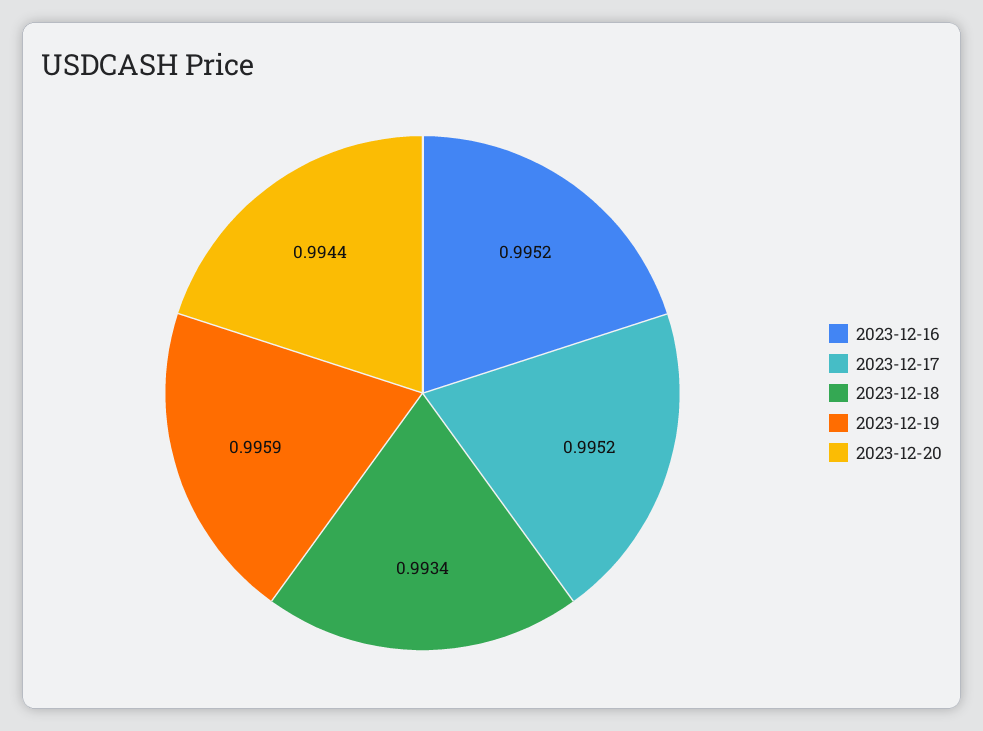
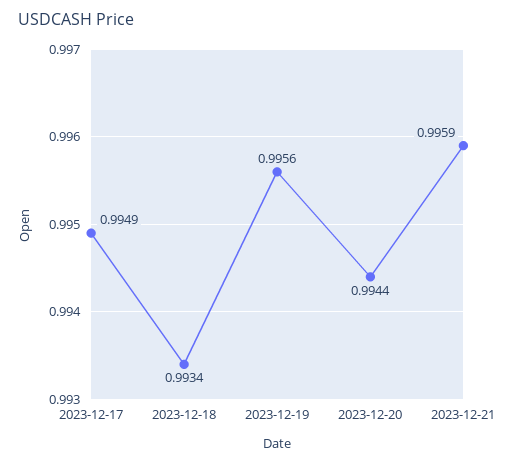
2023-12-16: 0.9952 -> none
2023-12-17: 0.9952 -> 0.9949
2023-12-19: 0.9959 -> 0.9956
2023-12-21: none -> 0.9959

